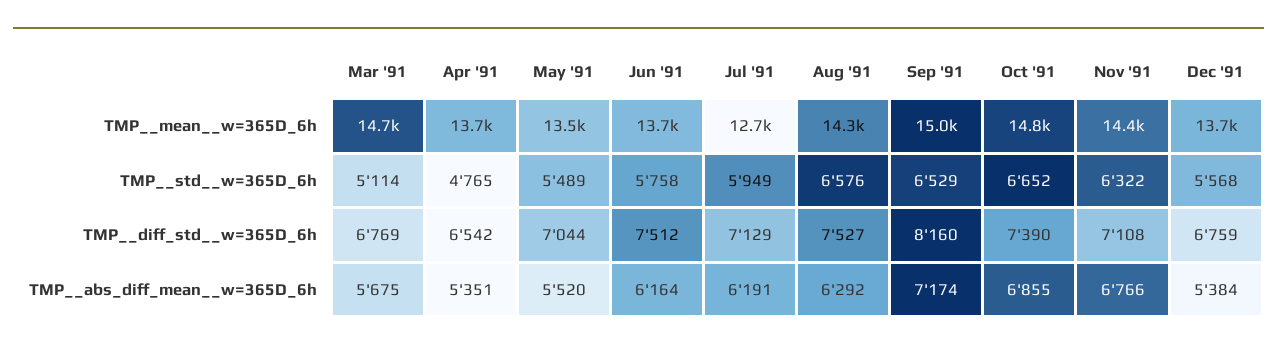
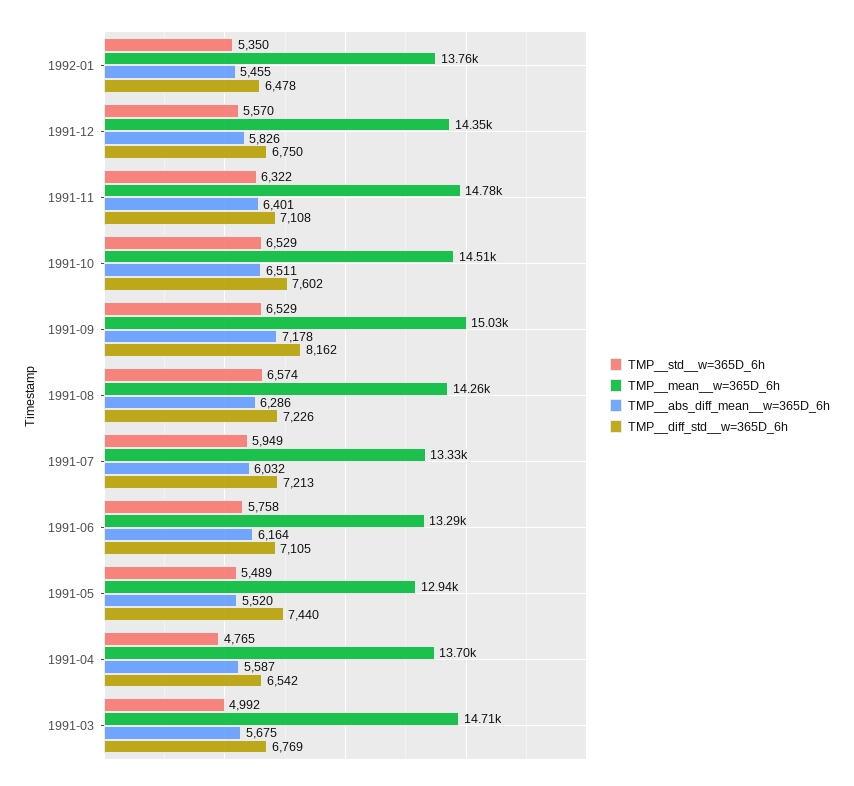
TMP__mean__w=365D_6h, May '91: 13500 -> 12940
TMP__mean__w=365D_6h, Jun '91: 13700 -> 13290
TMP__mean__w=365D_6h, Jul '91: 12700 -> 13330
TMP__mean__w=365D_6h, Oct '91: 14800 -> 14510
TMP__mean__w=365D_6h, Nov '91: 14400 -> 14780
TMP__mean__w=365D_6h, Dec '91: 13700 -> 14350
TMP__std__w=365D_6h, Mar '91: 5114 -> 4992
TMP__std__w=365D_6h, Aug '91: 6576 -> 6574
TMP__std__w=365D_6h, Oct '91: 6652 -> 6529
TMP__std__w=365D_6h, Dec '91: 5568 -> 5570
TMP__diff_std__w=365D_6h, May '91: 7044 -> 7440
TMP__diff_std__w=365D_6h, Jun '91: 7512 -> 7105
TMP__diff_std__w=365D_6h, Jul '91: 7129 -> 7213
TMP__diff_std__w=365D_6h, Aug '91: 7527 -> 7226
TMP__diff_std__w=365D_6h, Sep '91: 8160 -> 8162
TMP__diff_std__w=365D_6h, Oct '91: 7390 -> 7602
TMP__diff_std__w=365D_6h, Dec '91: 6759 -> 6750
TMP__abs_diff_mean__w=365D_6h, Apr '91: 5351 -> 5587
TMP__abs_diff_mean__w=365D_6h, Jul '91: 6191 -> 6032
TMP__abs_diff_mean__w=365D_6h, Aug '91: 6292 -> 6286
TMP__abs_diff_mean__w=365D_6h, Sep '91: 7174 -> 7178
TMP__abs_diff_mean__w=365D_6h, Oct '91: 6855 -> 6511
TMP__abs_diff_mean__w=365D_6h, Nov '91: 6766 -> 6401
TMP__abs_diff_mean__w=365D_6h, Dec '91: 5384 -> 5826
TMP__std__w=365D_6h, 1992-01: none -> 5350
TMP__mean__w=365D_6h, 1992-01: none -> 13760
TMP__abs_diff_mean__w=365D_6h, 1992-01: none -> 5455
TMP__diff_std__w=365D_6h, 1992-01: none -> 6478

